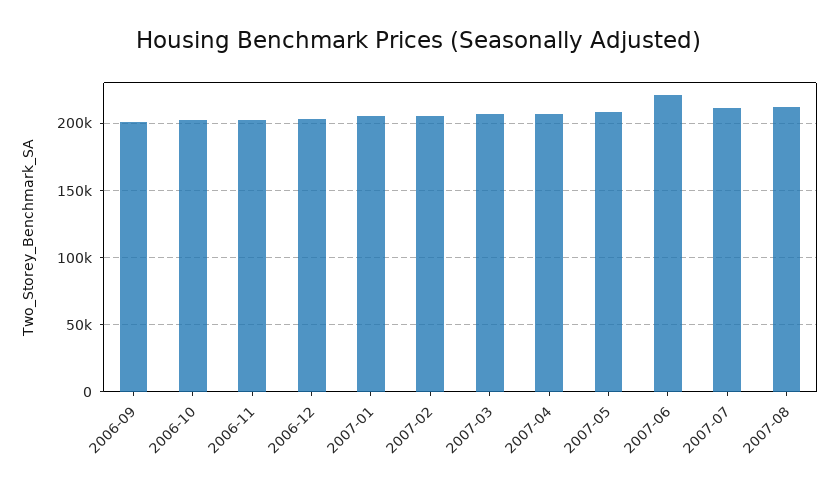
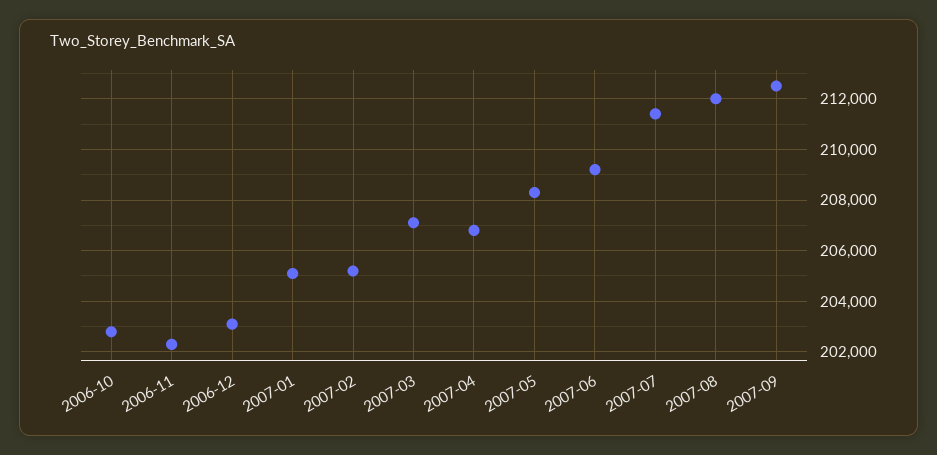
2006-09: 200000 -> none
2007-06: 220000 -> 209250
2007-09: none -> 212500

